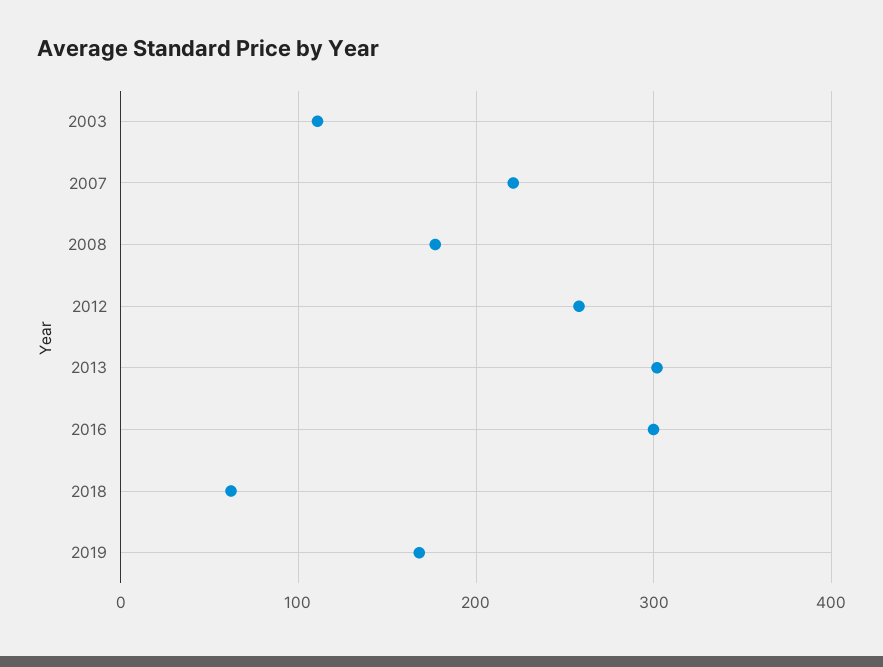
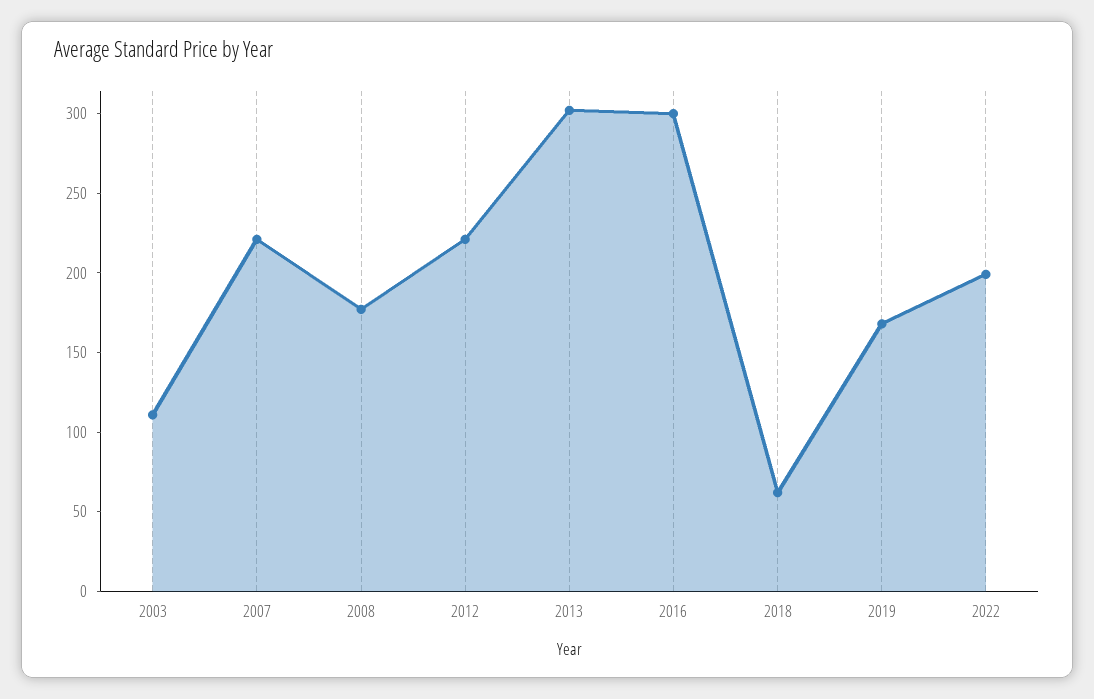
2012: 260 -> 220
2022: none -> 200

